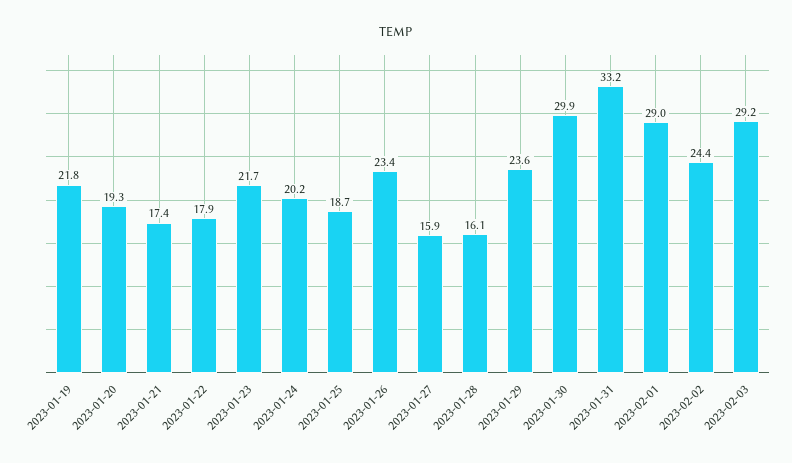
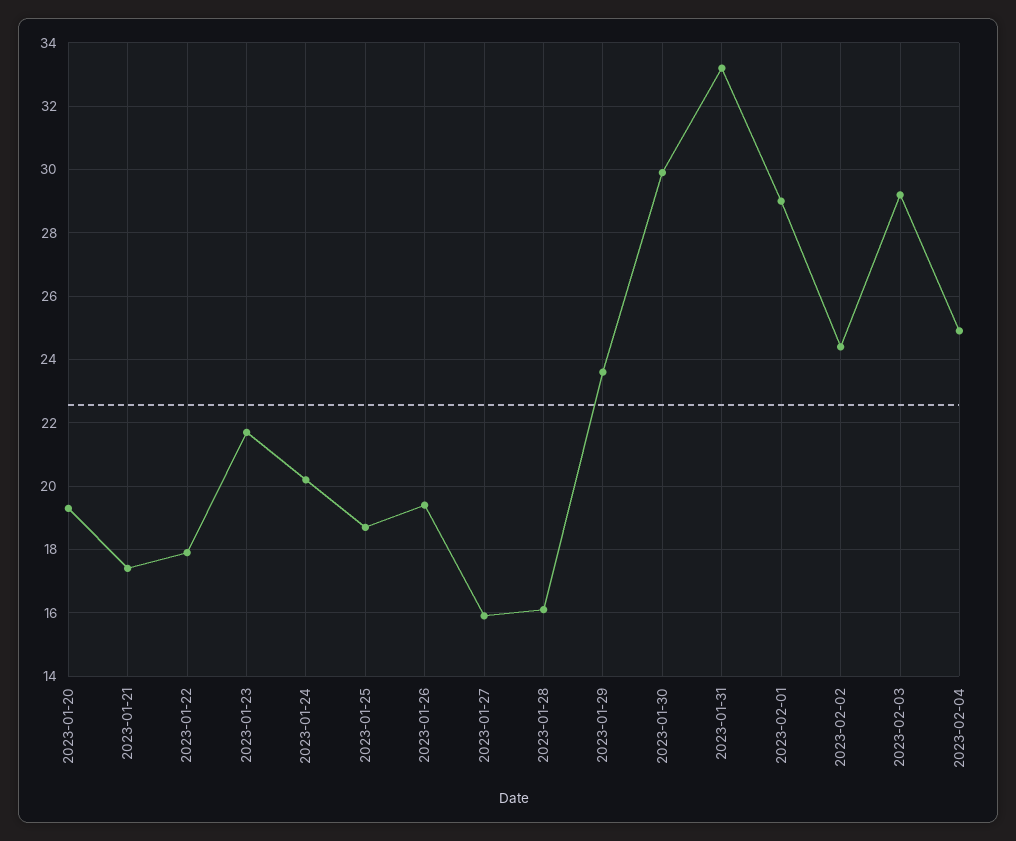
2023-01-19: 21.8 -> none
2023-01-26: 23.4 -> 19.5
2023-02-04: none -> 25

